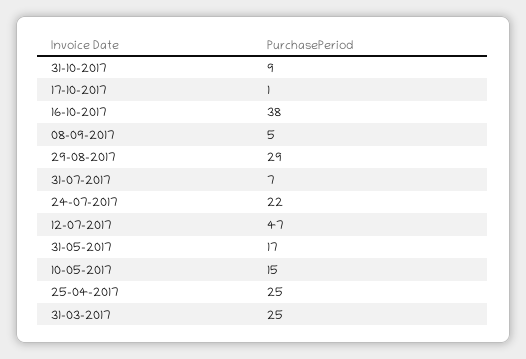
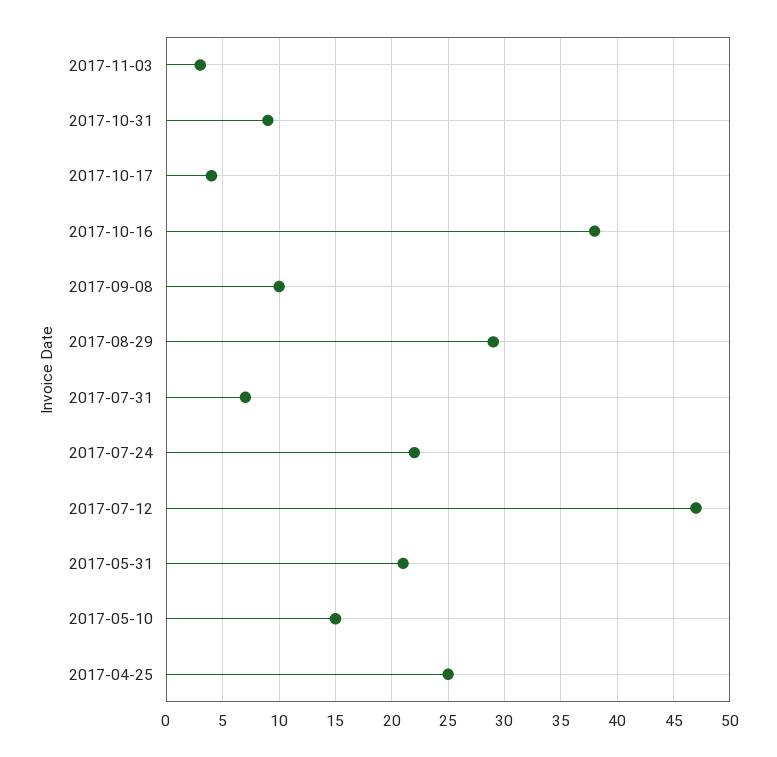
17-10-2017: 1 -> 4
08-09-2017: 5 -> 10
31-05-2017: 17 -> 21
31-03-2017: 25 -> none
2017-11-03: none -> 3

